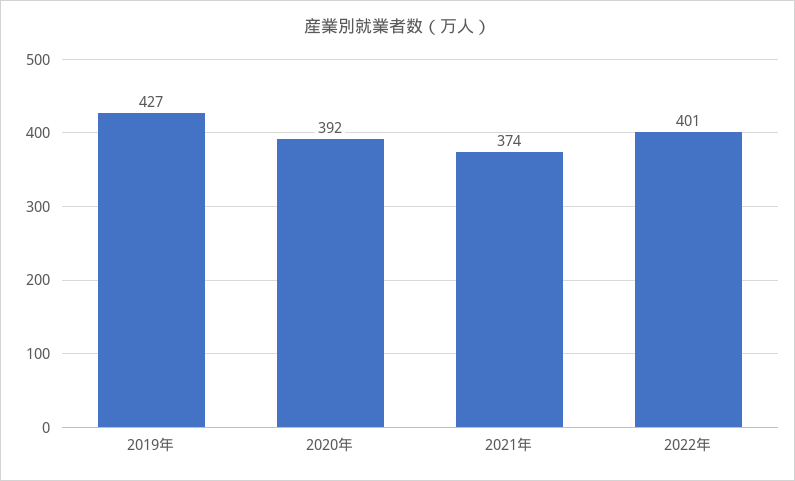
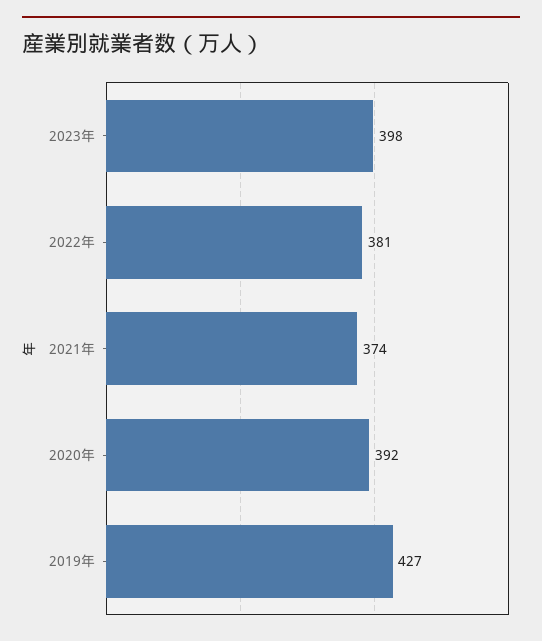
2022年: 401 -> 381
2023年: none -> 398

